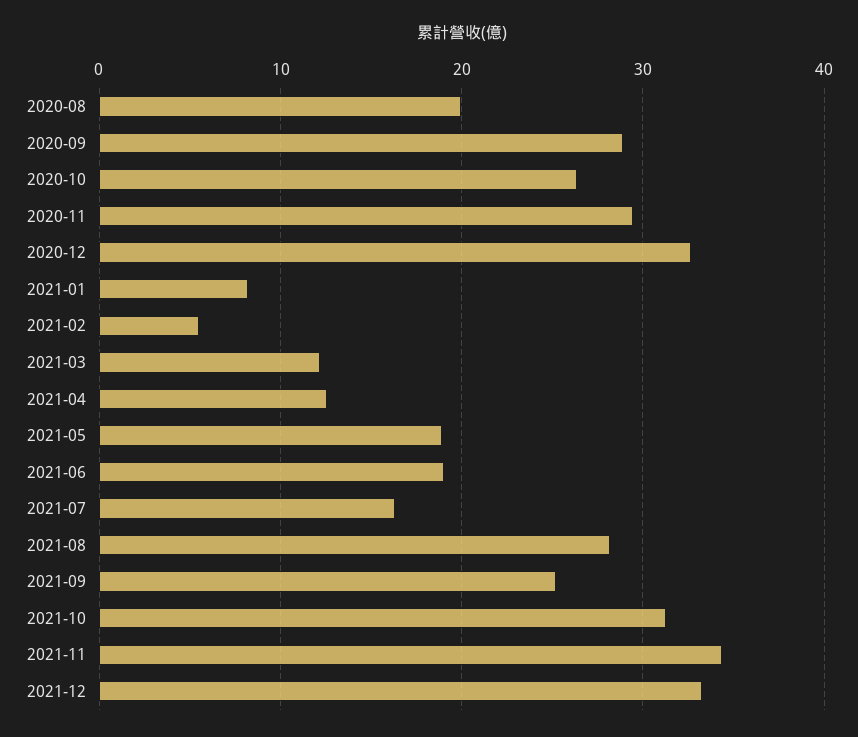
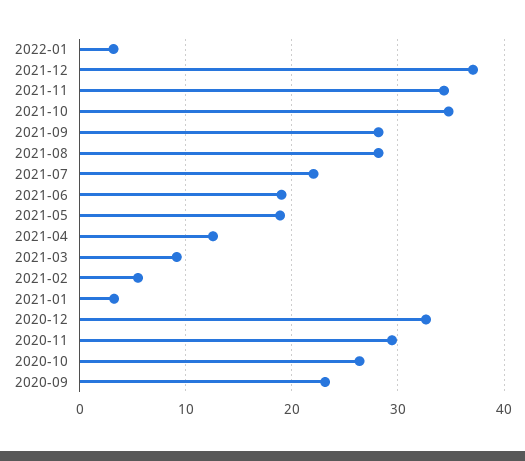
2020-08: 20 -> none
2020-09: 29 -> 23
2021-01: 8 -> 3
2021-03: 12 -> 9
2021-07: 16 -> 22
2021-09: 25 -> 28
2021-10: 31 -> 35
2021-12: 33 -> 37
2022-01: none -> 3

